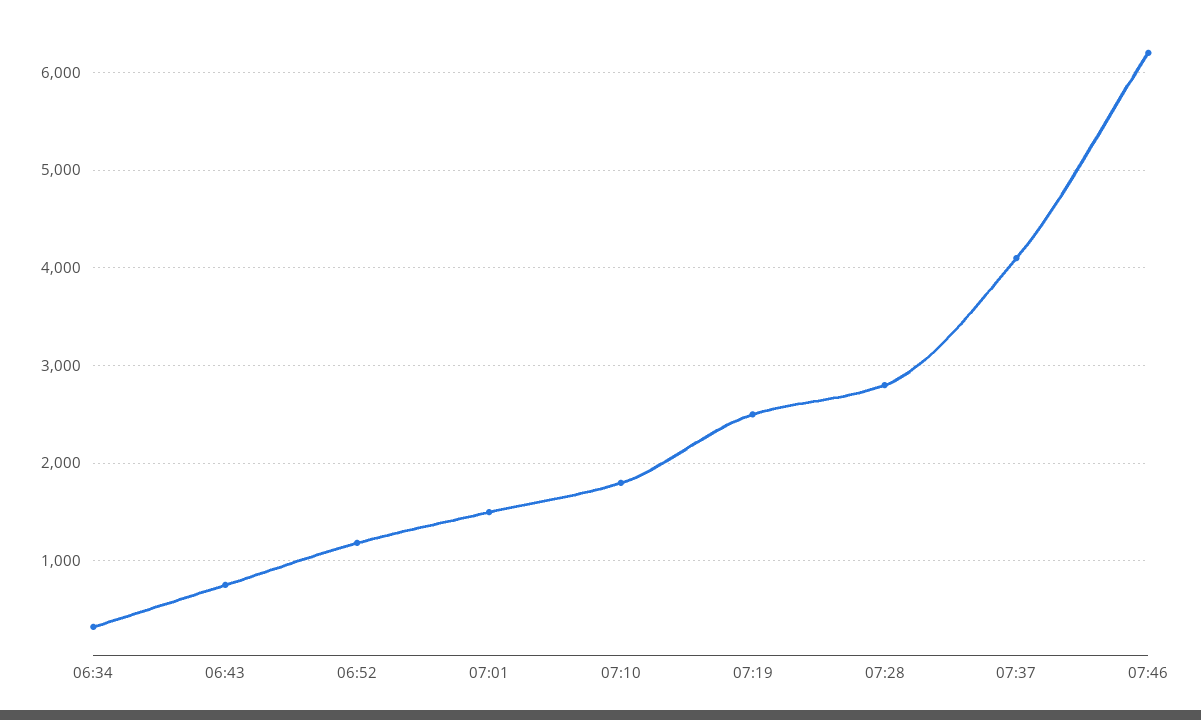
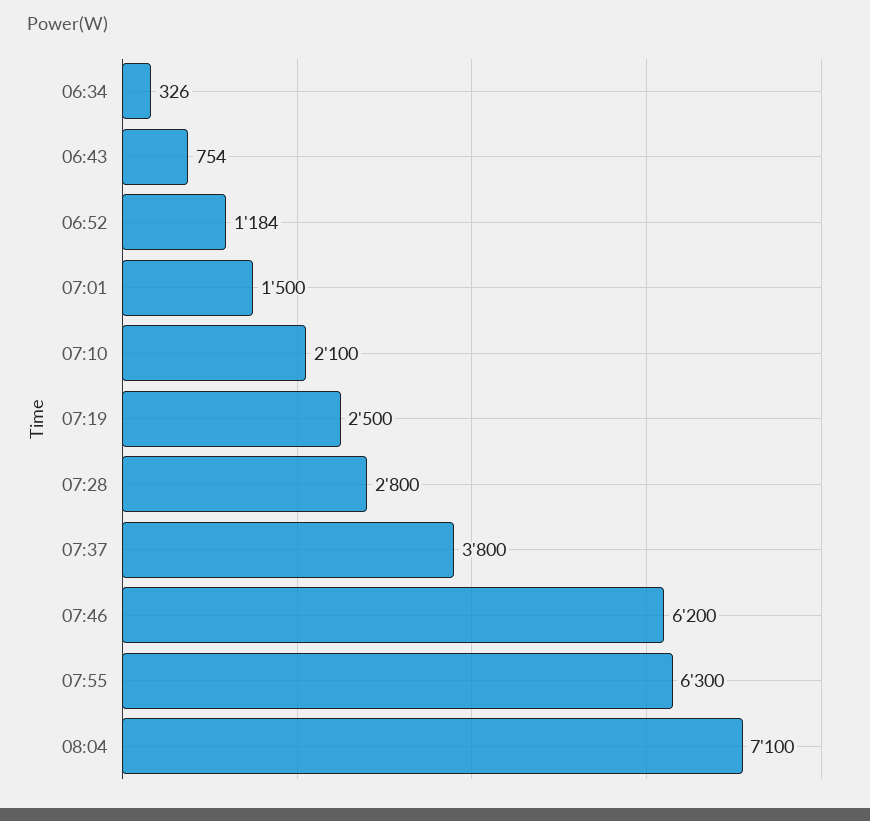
07:10: 1800 -> 2100
07:37: 4100 -> 3800
07:55: none -> 6300
08:04: none -> 7100

